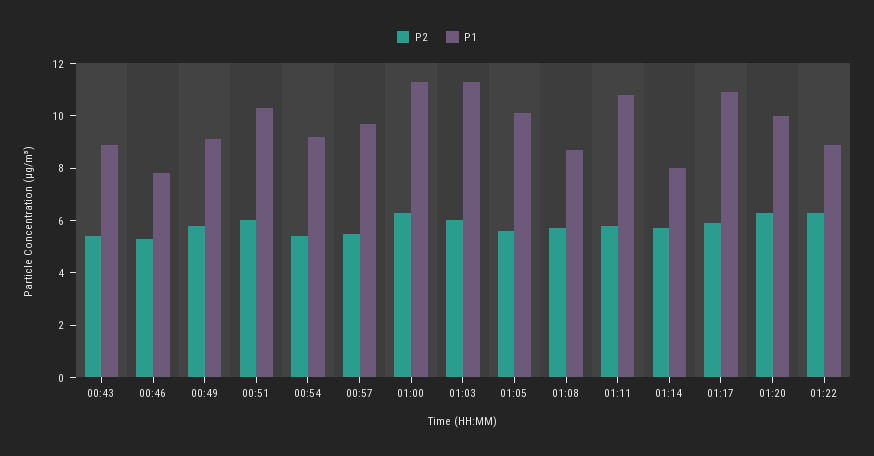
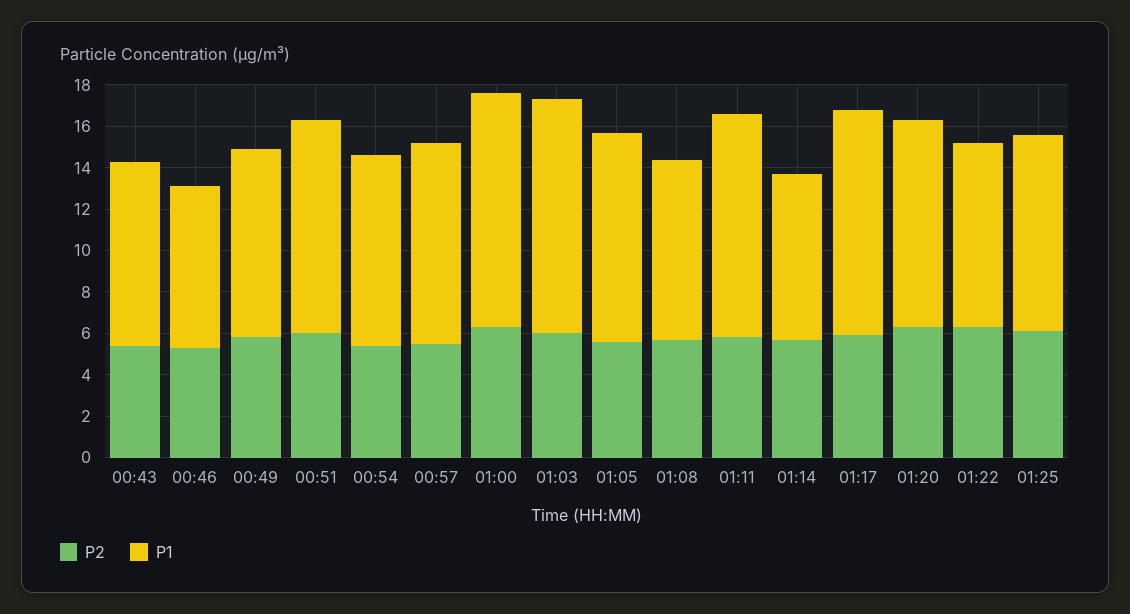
P2, 01:25: none -> 6
P1, 01:25: none -> 9.5

